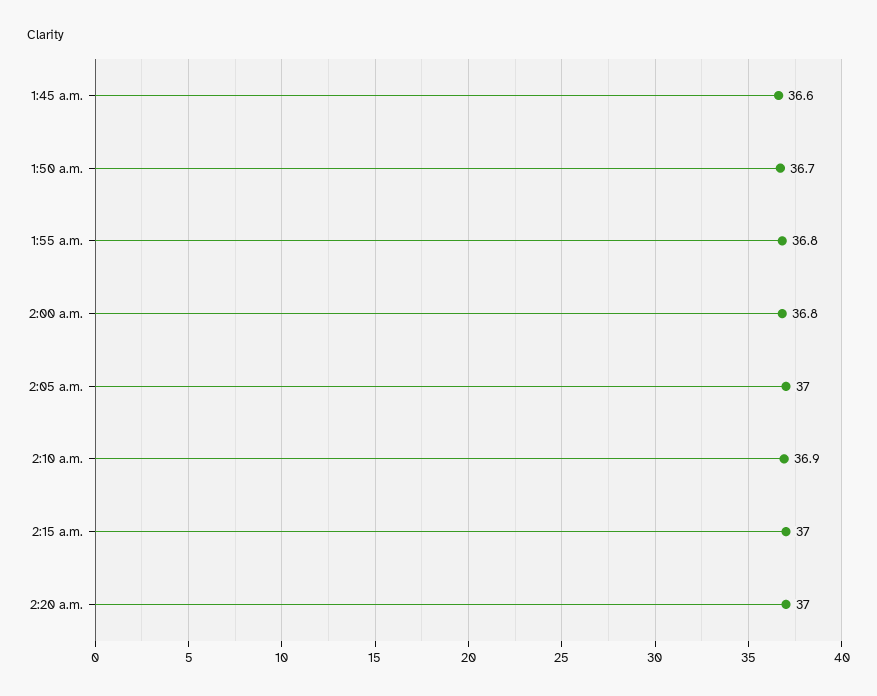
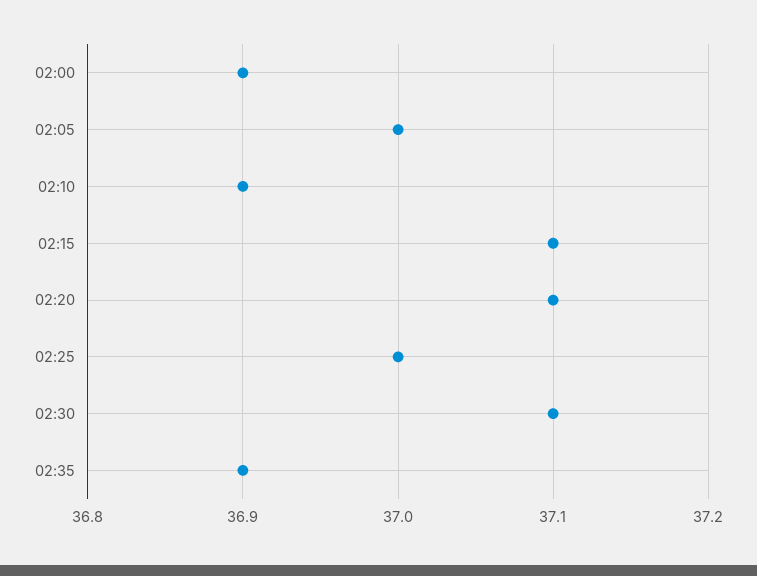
1:45 a.m.: 36.6 -> none
1:50 a.m.: 36.7 -> none
1:55 a.m.: 36.8 -> none
2:00 a.m.: 36.8 -> 36.9
2:15 a.m.: 37 -> 37.1
2:20 a.m.: 37 -> 37.1
02:25: none -> 37
02:30: none -> 37.1
02:35: none -> 36.9

